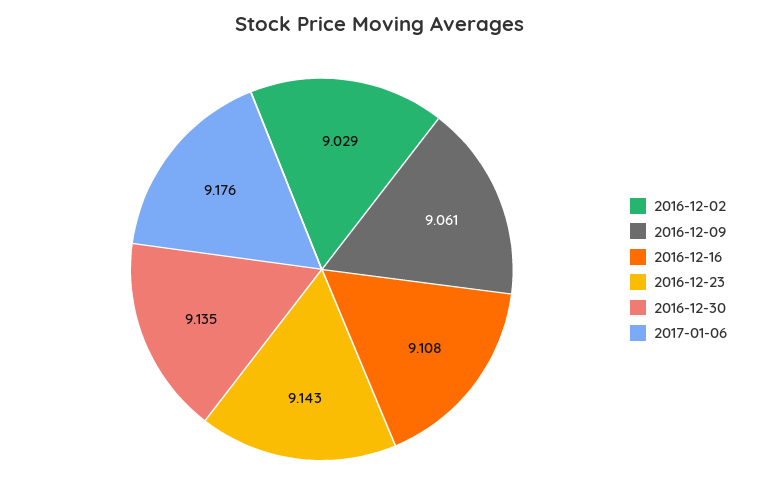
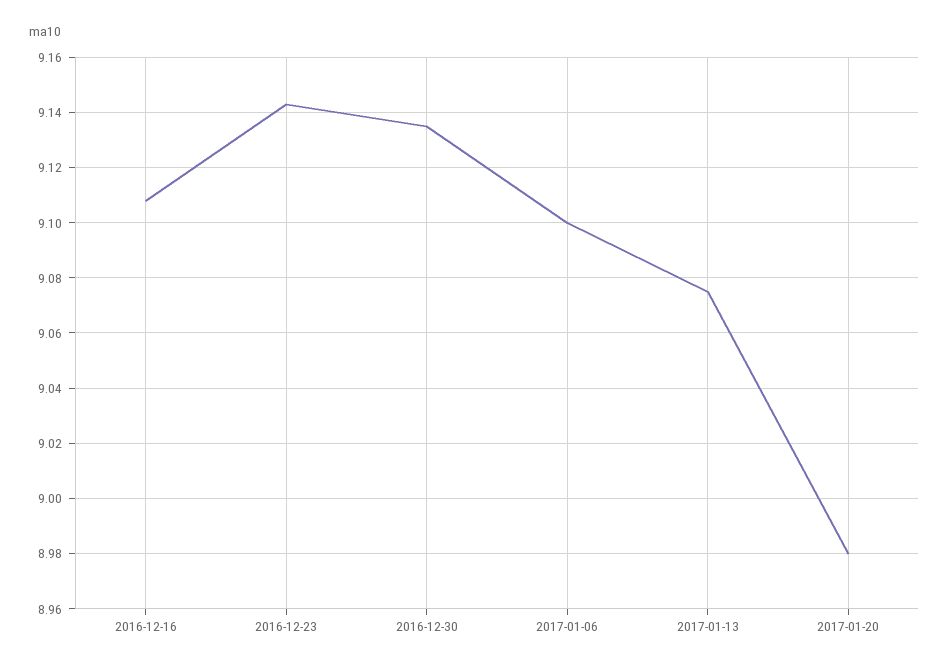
2016-12-02: 9.029 -> none
2016-12-09: 9.061 -> none
2017-01-06: 9.176 -> 9.1
2017-01-13: none -> 9.075
2017-01-20: none -> 8.98

